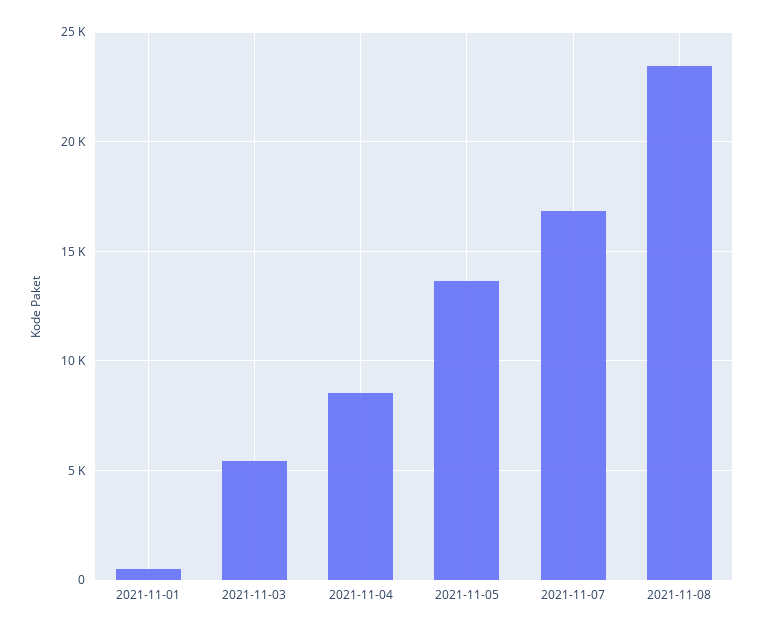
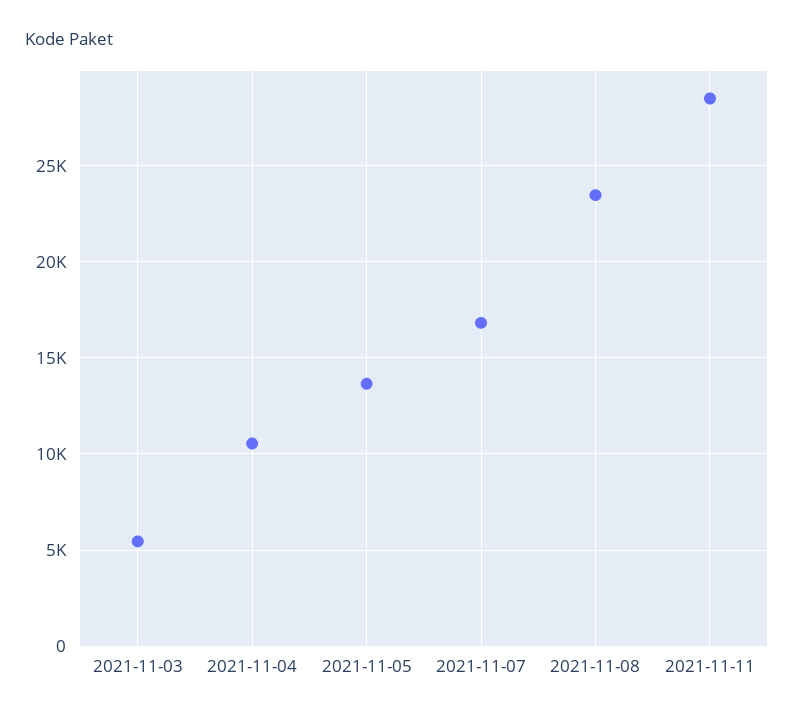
2021-11-01: 500 -> none
2021-11-04: 8500 -> 10500
2021-11-11: none -> 28500

